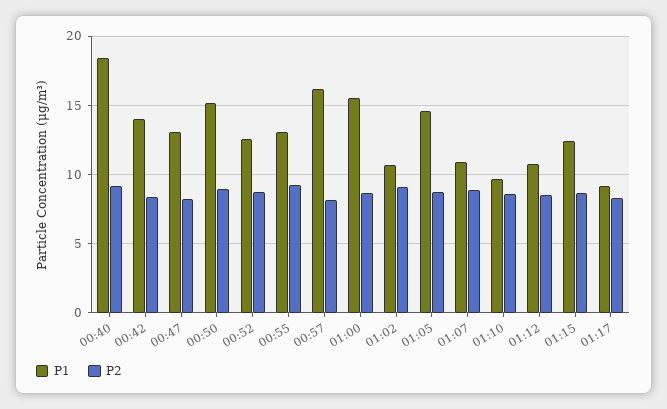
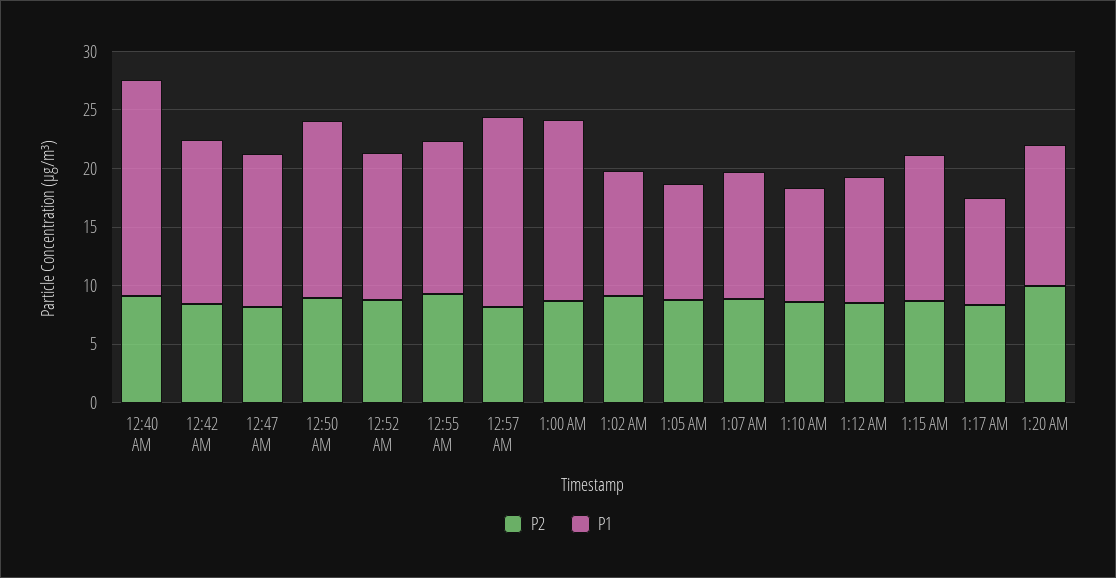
P1, 01:05: 14.5 -> 10
P2, 1:20 AM: none -> 10
P1, 1:20 AM: none -> 12

